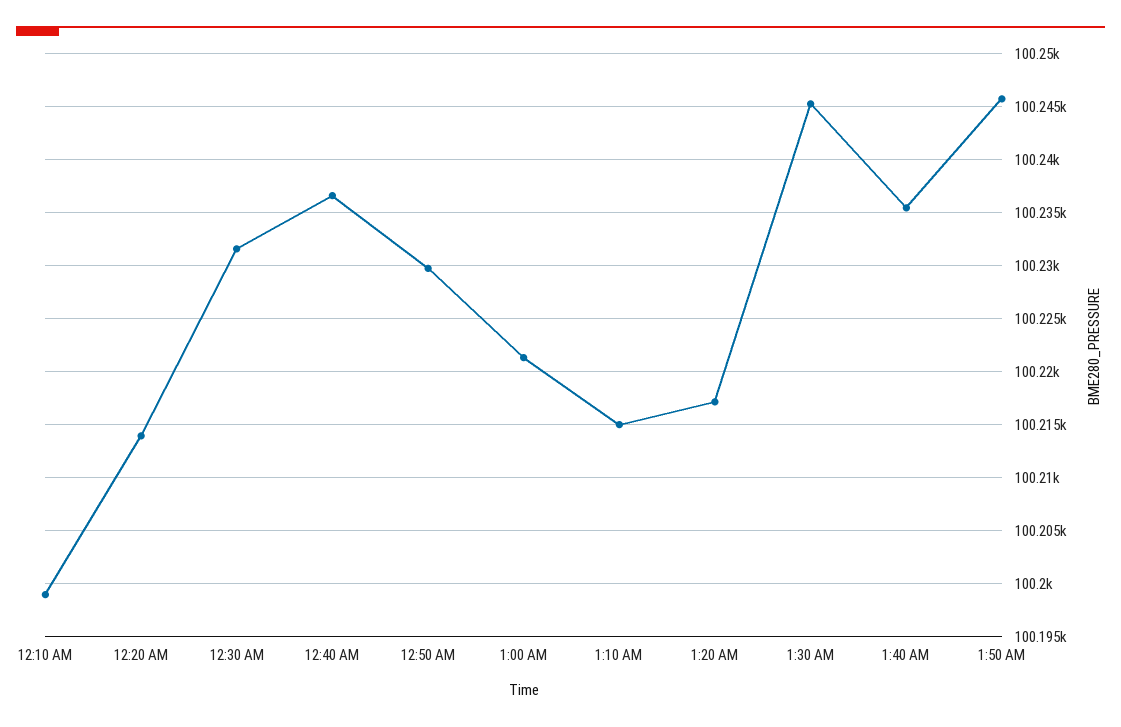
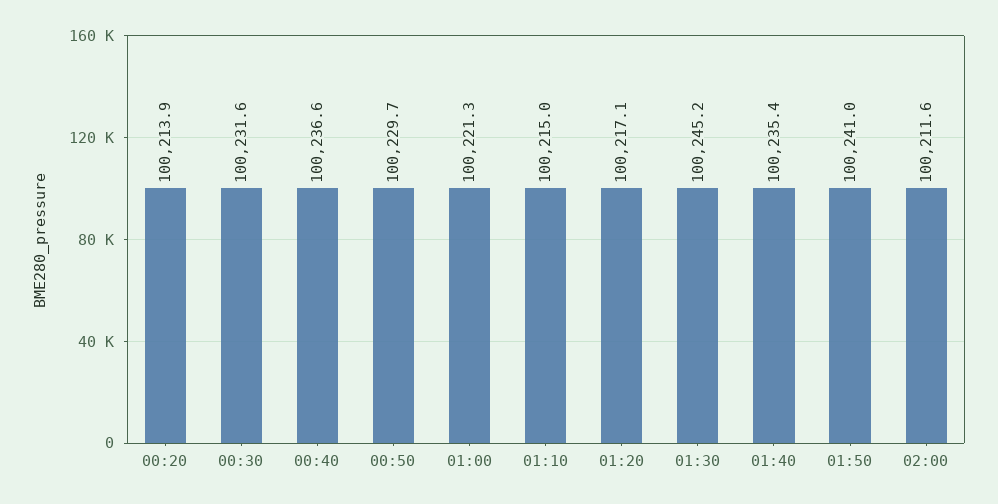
12:10 AM: 100199 -> none
1:50 AM: 100246 -> 100241
02:00: none -> 100211.6

